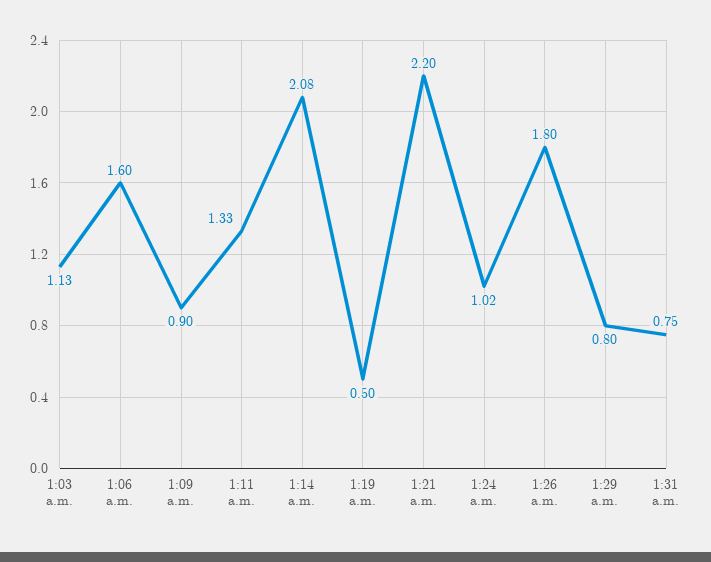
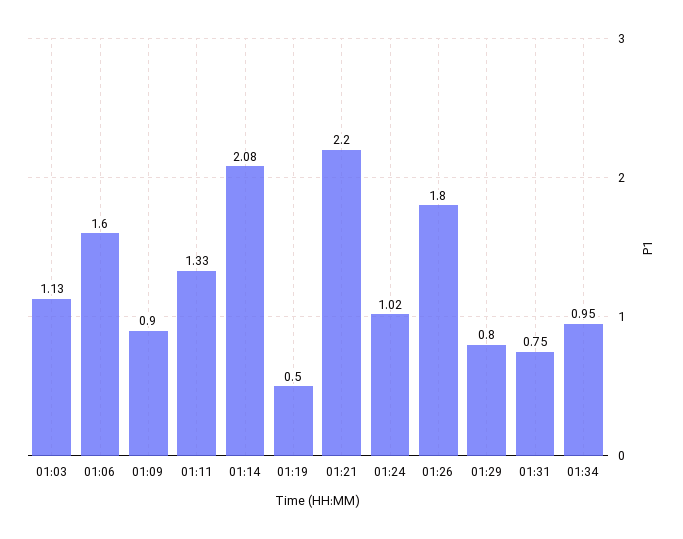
01:34: none -> 0.95

